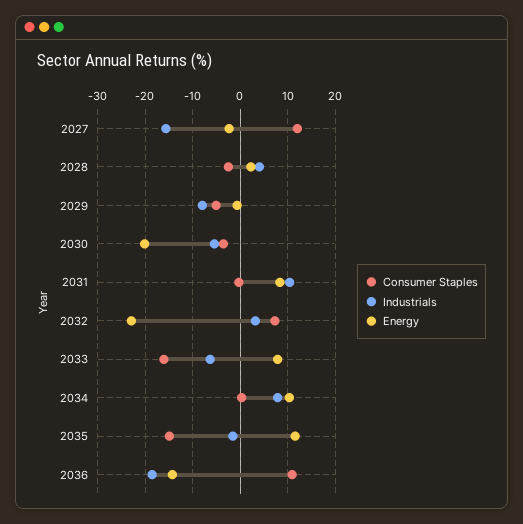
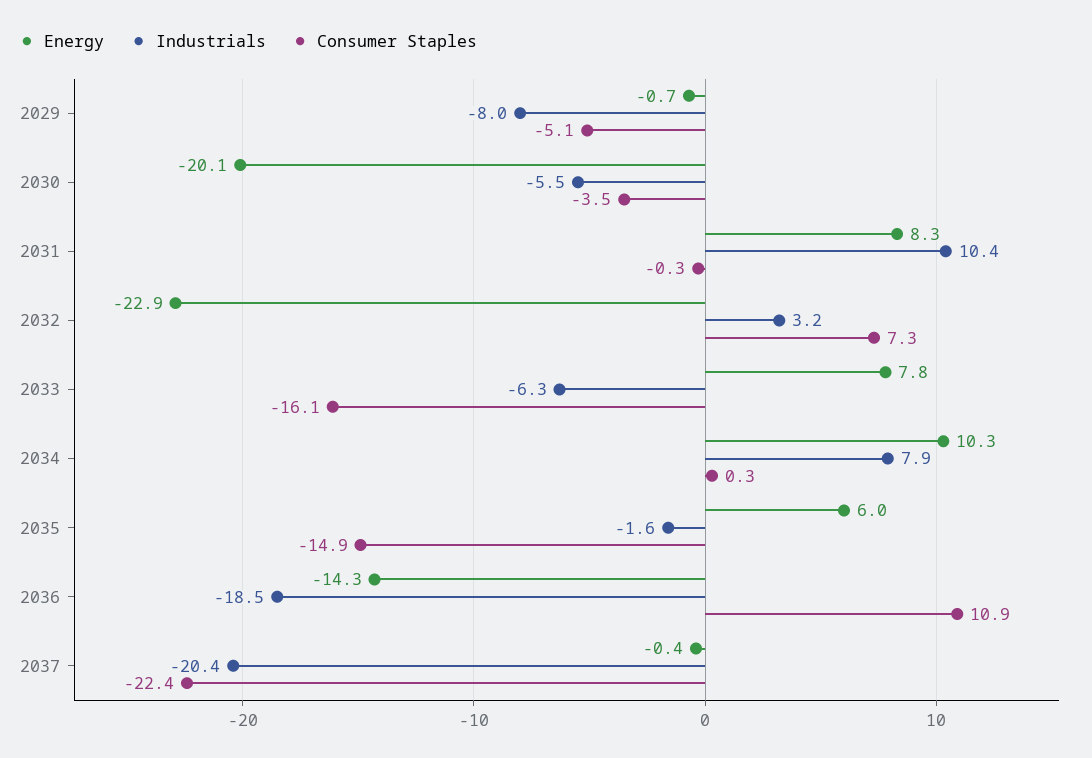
Consumer Staples, 2027: 12 -> none
Industrials, 2027: -16 -> none
Energy, 2027: -2 -> none
Consumer Staples, 2028: -2 -> none
Industrials, 2028: 4 -> none
Energy, 2028: 2 -> none
Energy, 2035: 12 -> 6
Energy, 2037: none -> -0.4
Industrials, 2037: none -> -20.4
Consumer Staples, 2037: none -> -22.4

